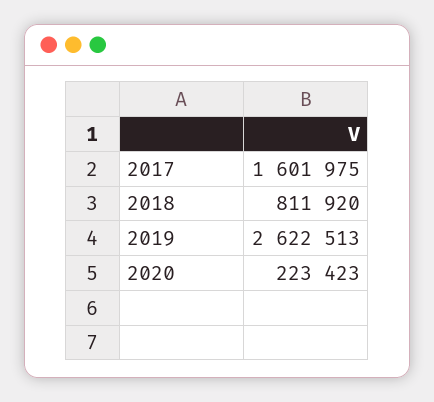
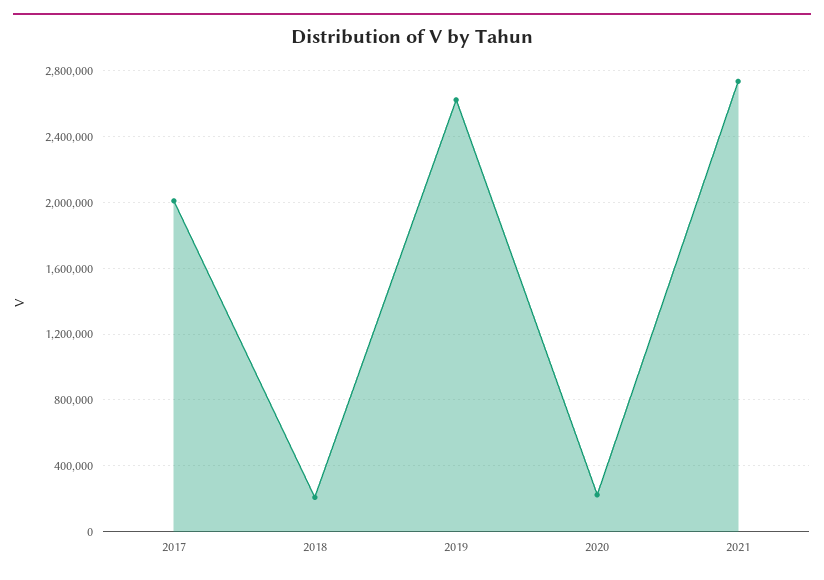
2017: 1601975 -> 2000000
2018: 811920 -> 200000
2021: none -> 2750000

